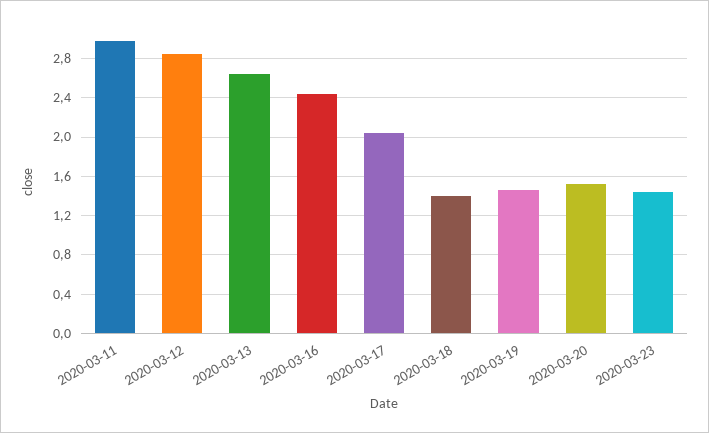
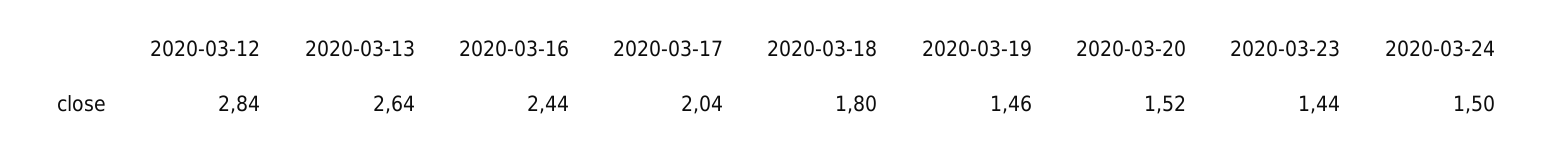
2020-03-11: 3 -> none
2020-03-18: 1.4 -> 1.8
2020-03-24: none -> 1.5

